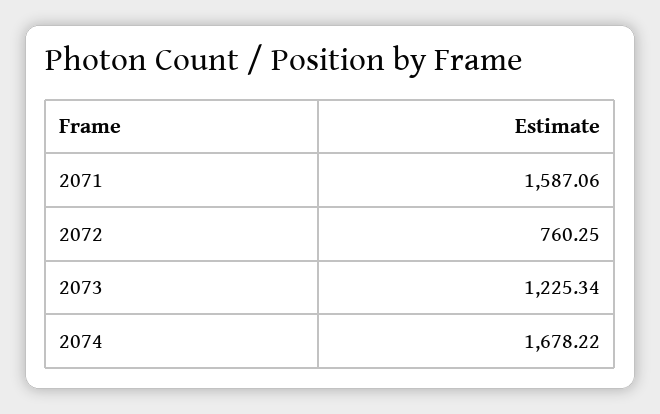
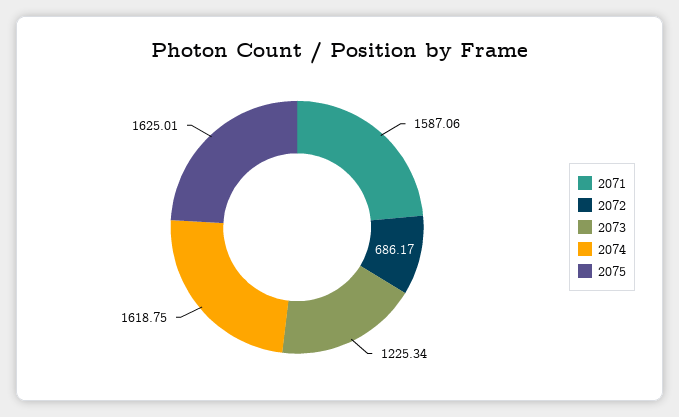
2072: 760.25 -> 686.17
2074: 1678.22 -> 1618.75
2075: none -> 1625.01

